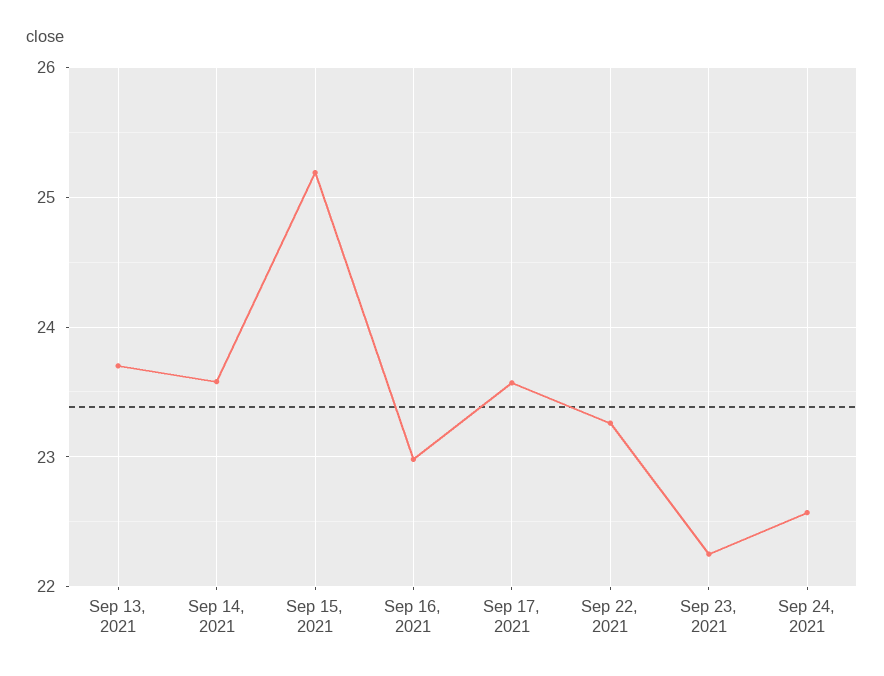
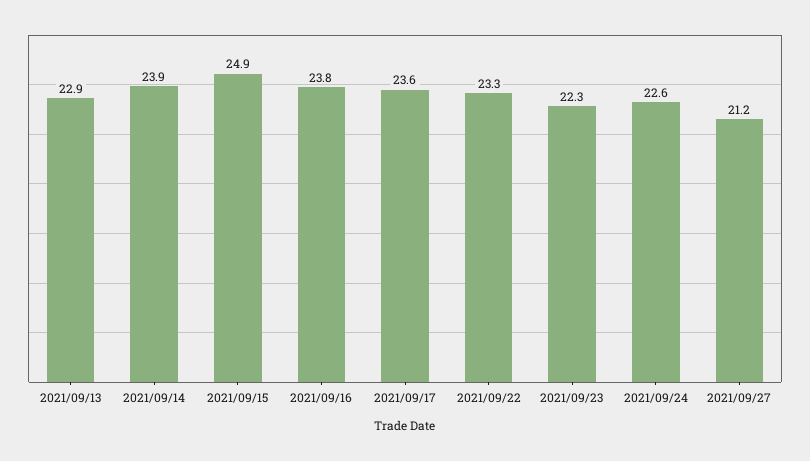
Sep 13, 2021: 23.7 -> 22.9
Sep 14, 2021: 23.6 -> 23.9
Sep 15, 2021: 25.2 -> 24.9
Sep 16, 2021: 23 -> 23.8
2021/09/27: none -> 21.2

